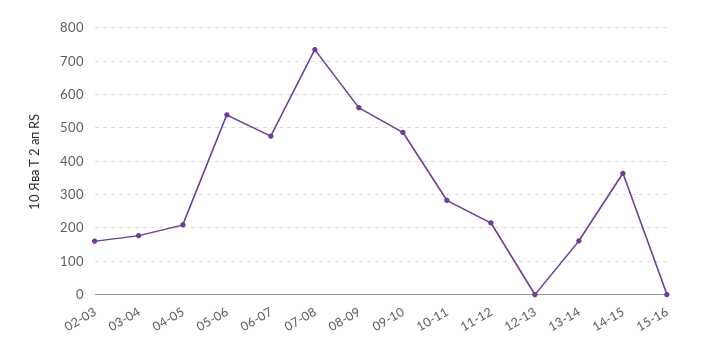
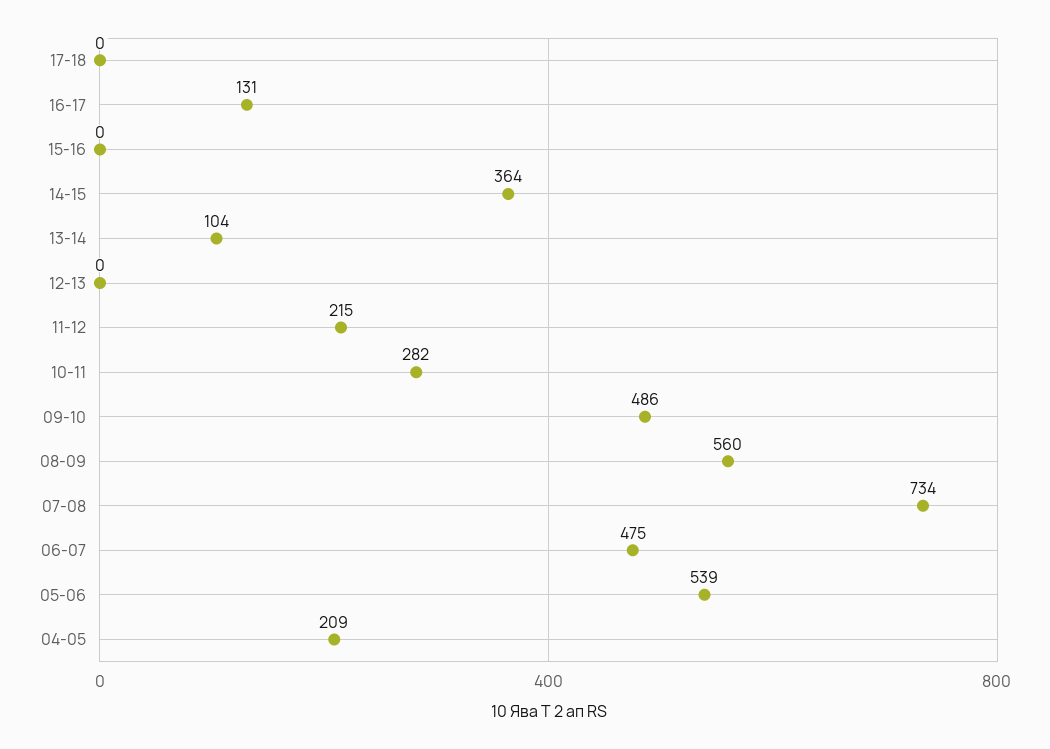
02-03: 160 -> none
03-04: 180 -> none
13-14: 160 -> 104
17-18: none -> 0
16-17: none -> 131

